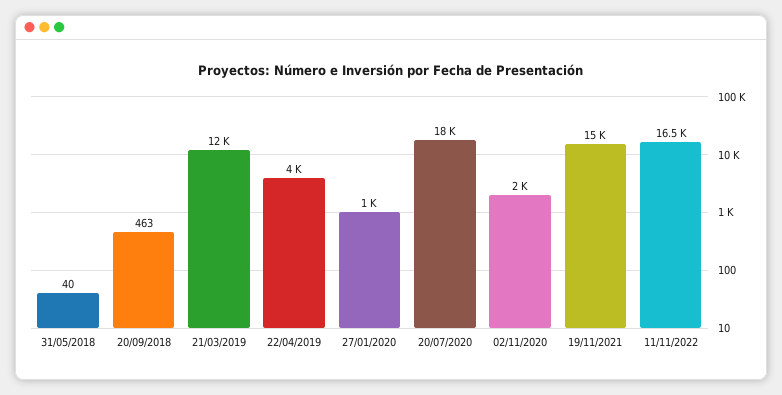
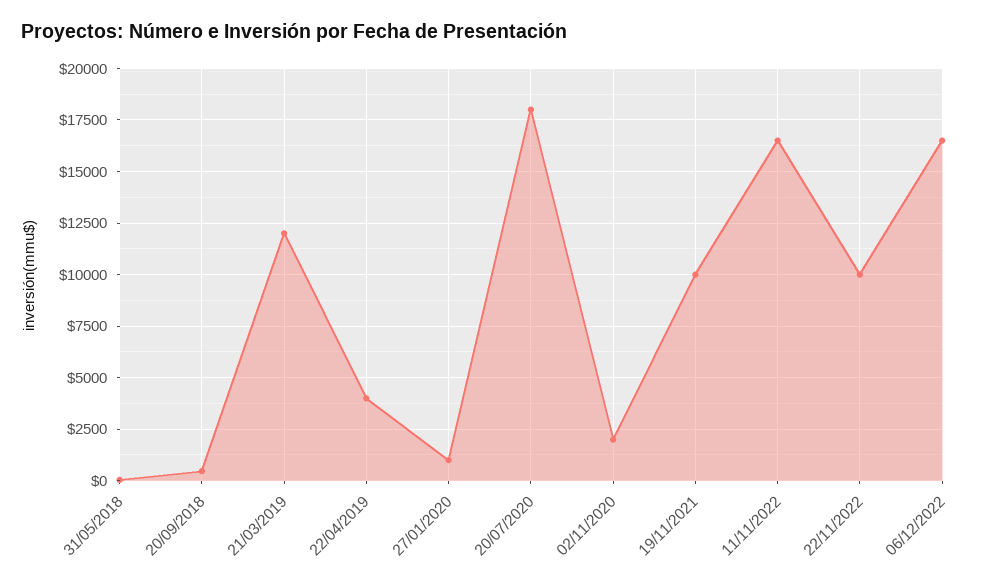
19/11/2021: 15000 -> 10000
22/11/2022: none -> 10000
06/12/2022: none -> 16500

